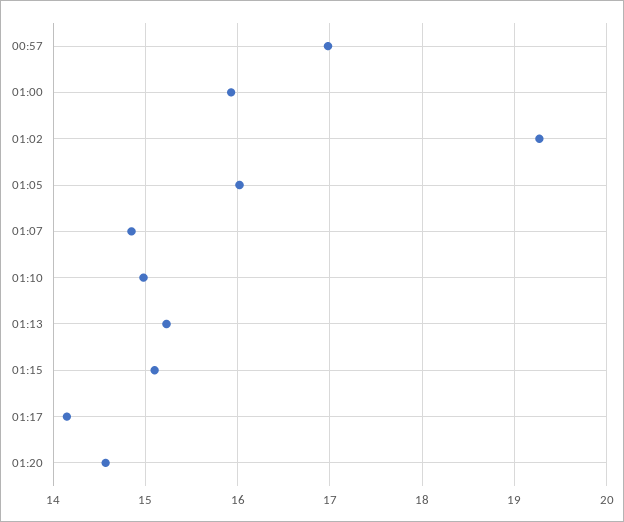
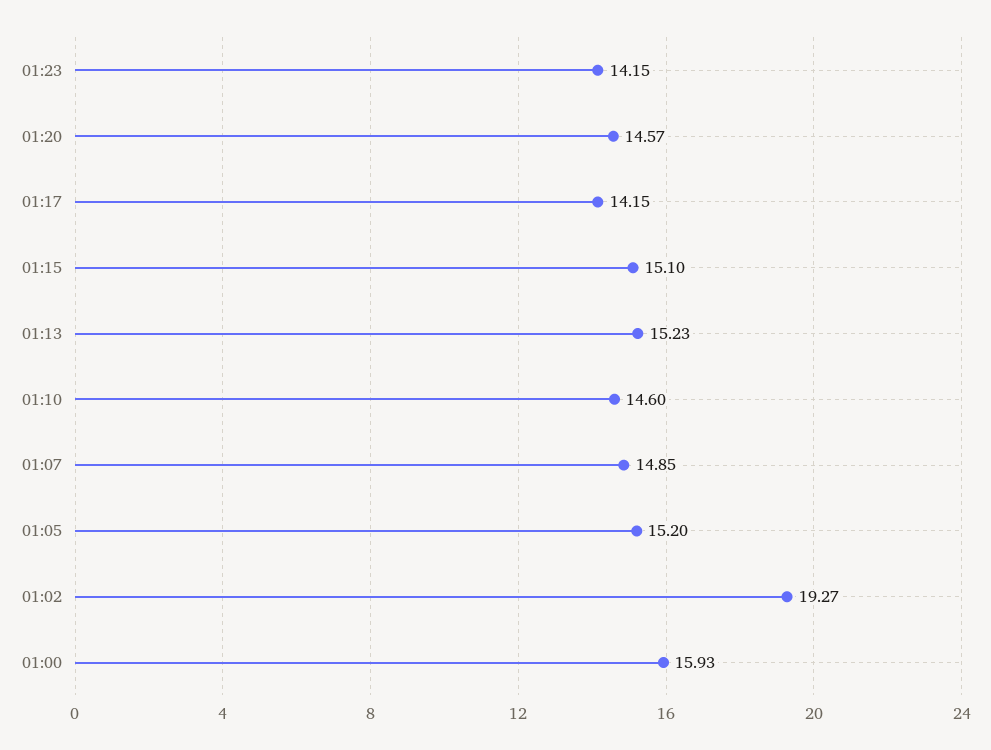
00:57: 17 -> none
01:05: 16 -> 15.2
01:10: 15 -> 14.6
01:23: none -> 14.15

